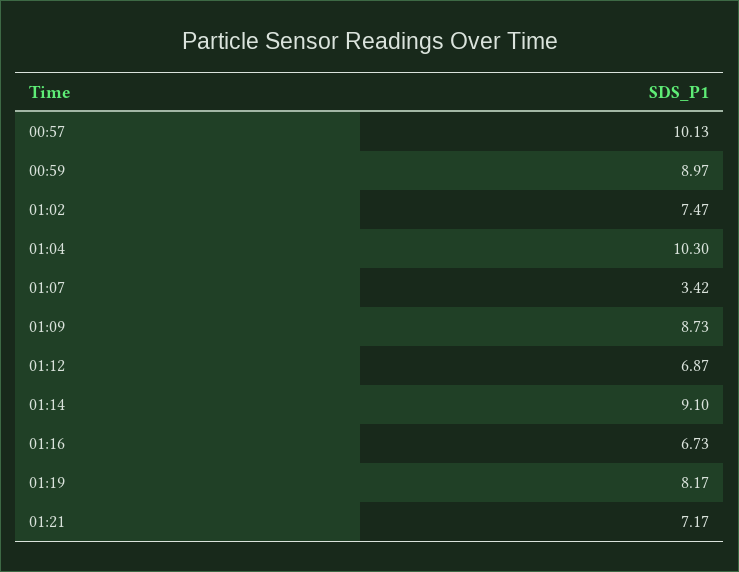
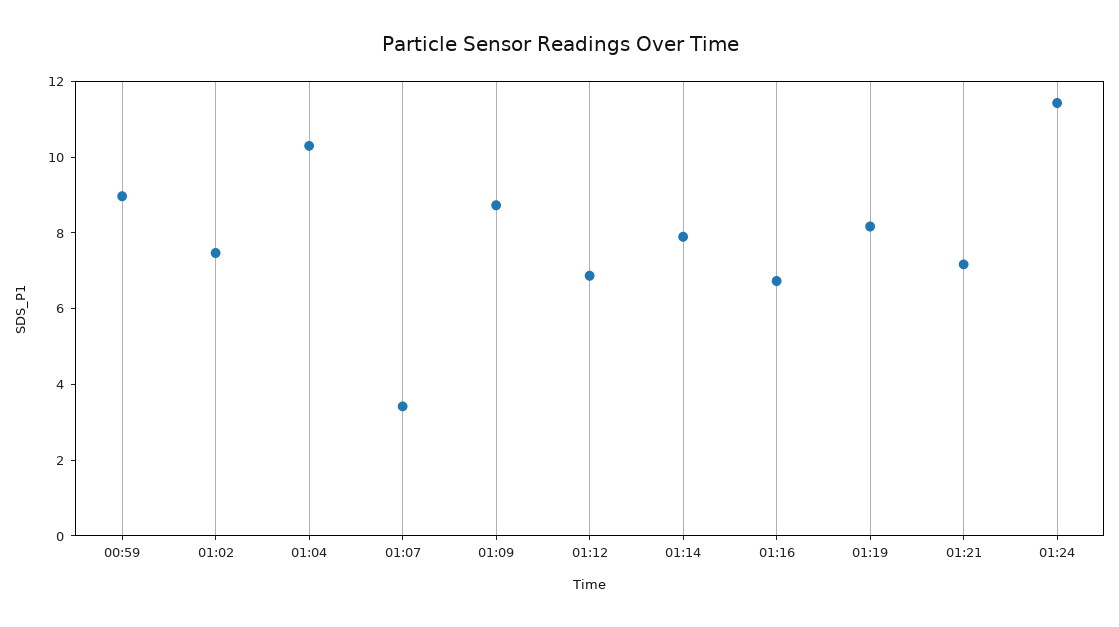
00:57: 10.13 -> none
01:14: 9.1 -> 8
01:24: none -> 11.5

